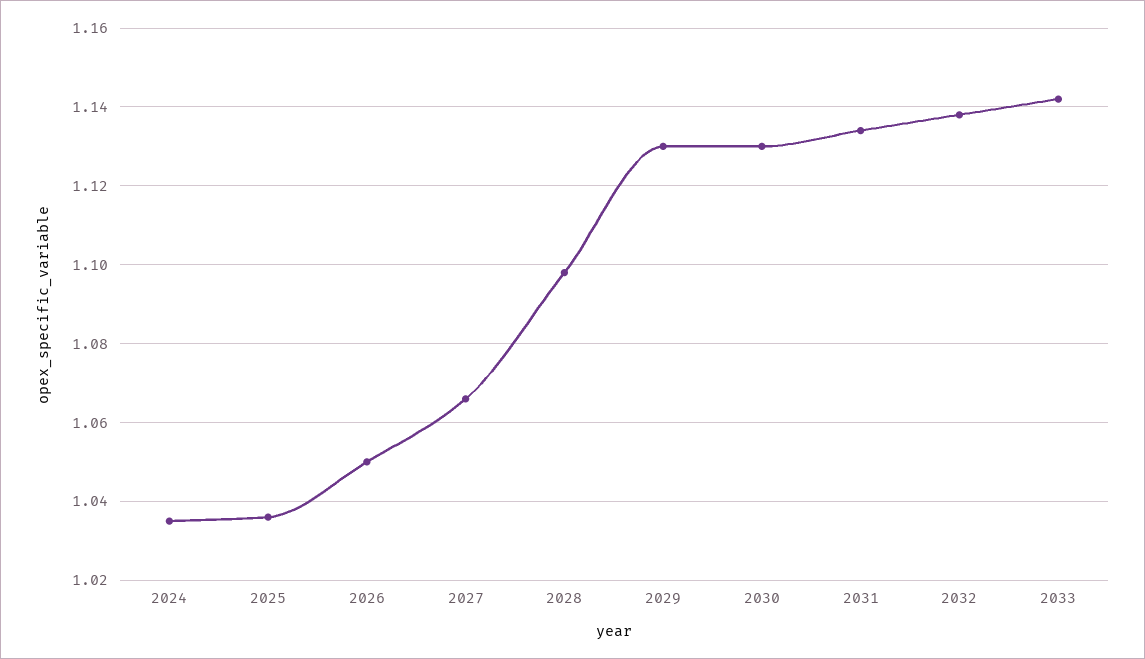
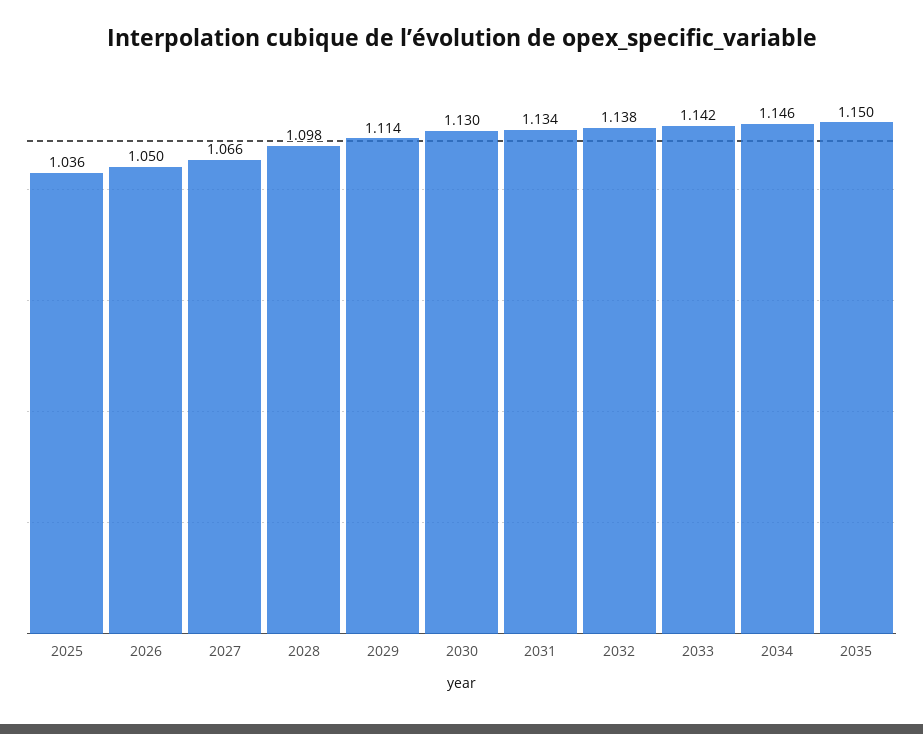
2024: 1.035 -> none
2029: 1.13 -> 1.114
2034: none -> 1.146
2035: none -> 1.15

